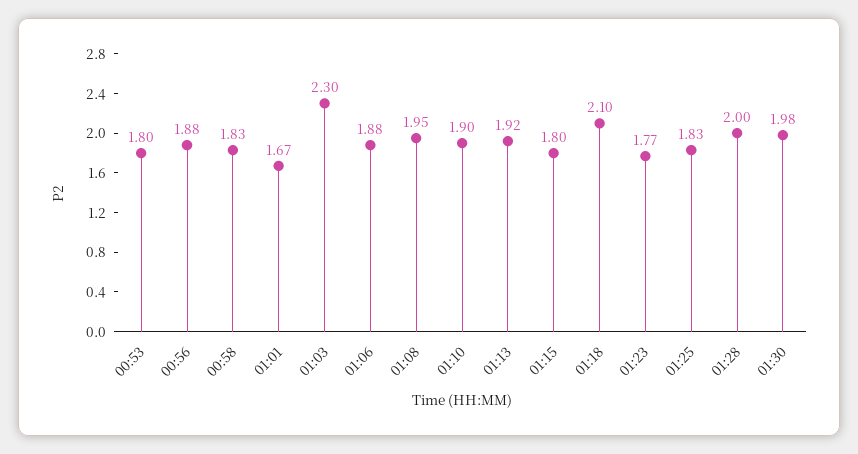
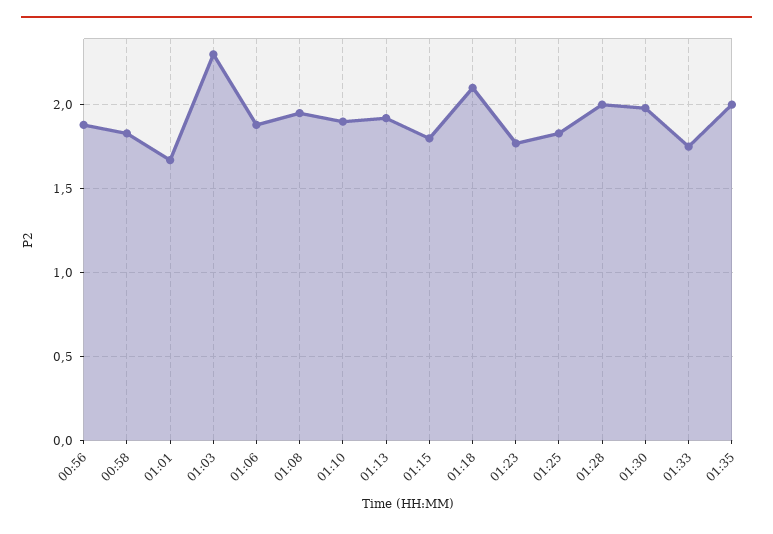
00:53: 1.8 -> none
01:33: none -> 1.75
01:35: none -> 2

